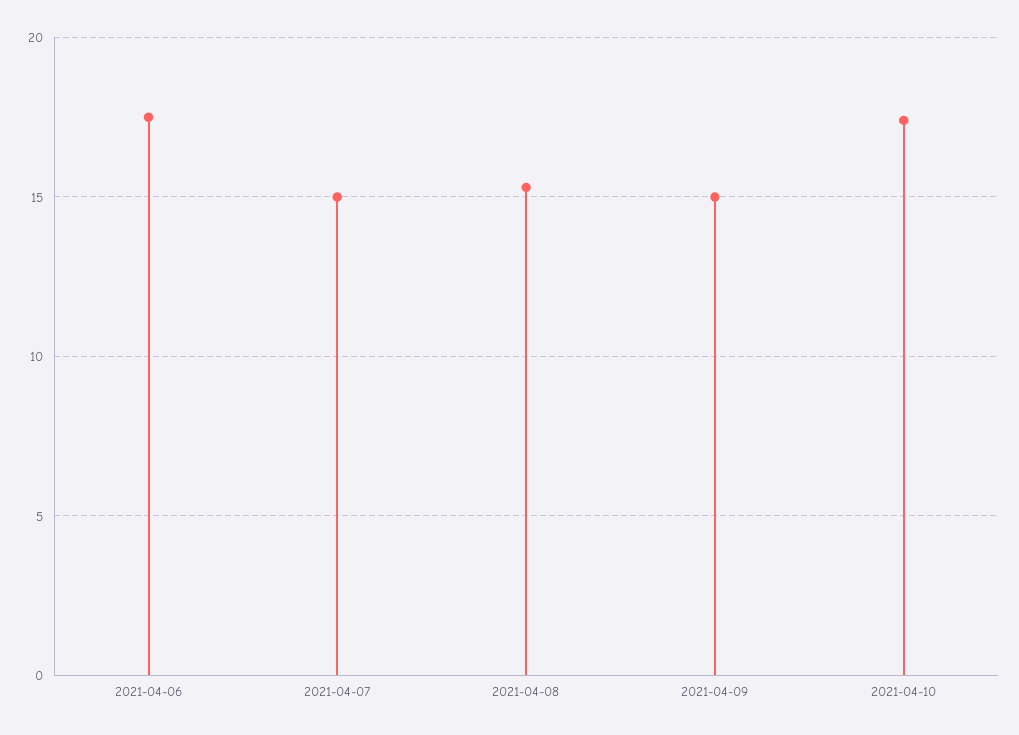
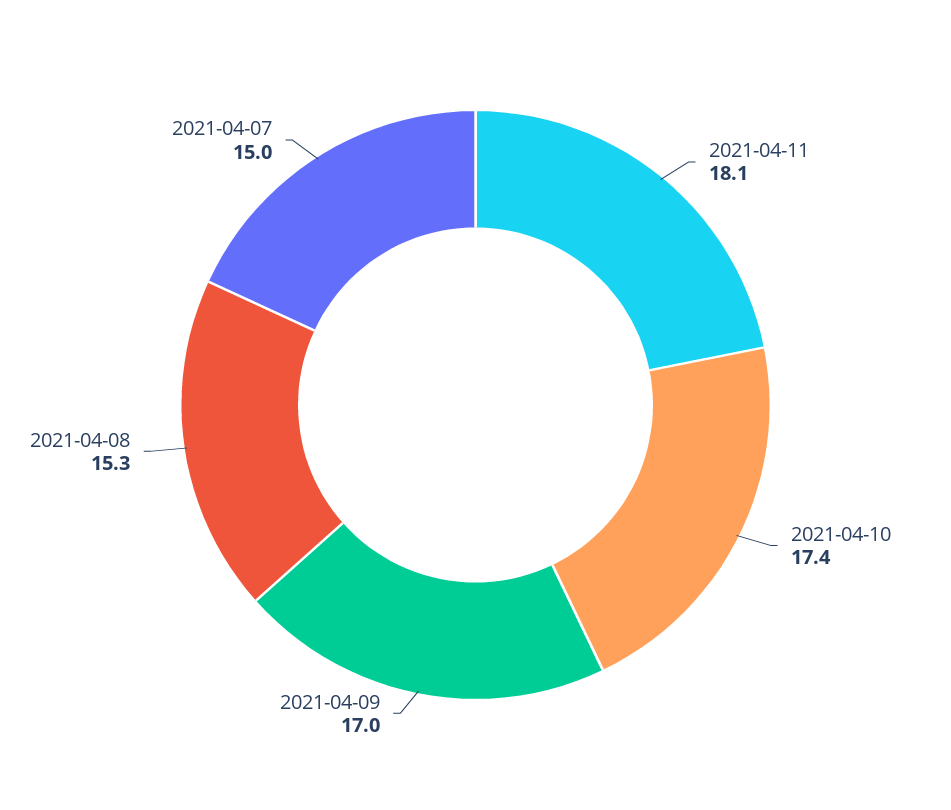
2021-04-06: 17.5 -> none
2021-04-09: 15 -> 17
2021-04-11: none -> 18.1

